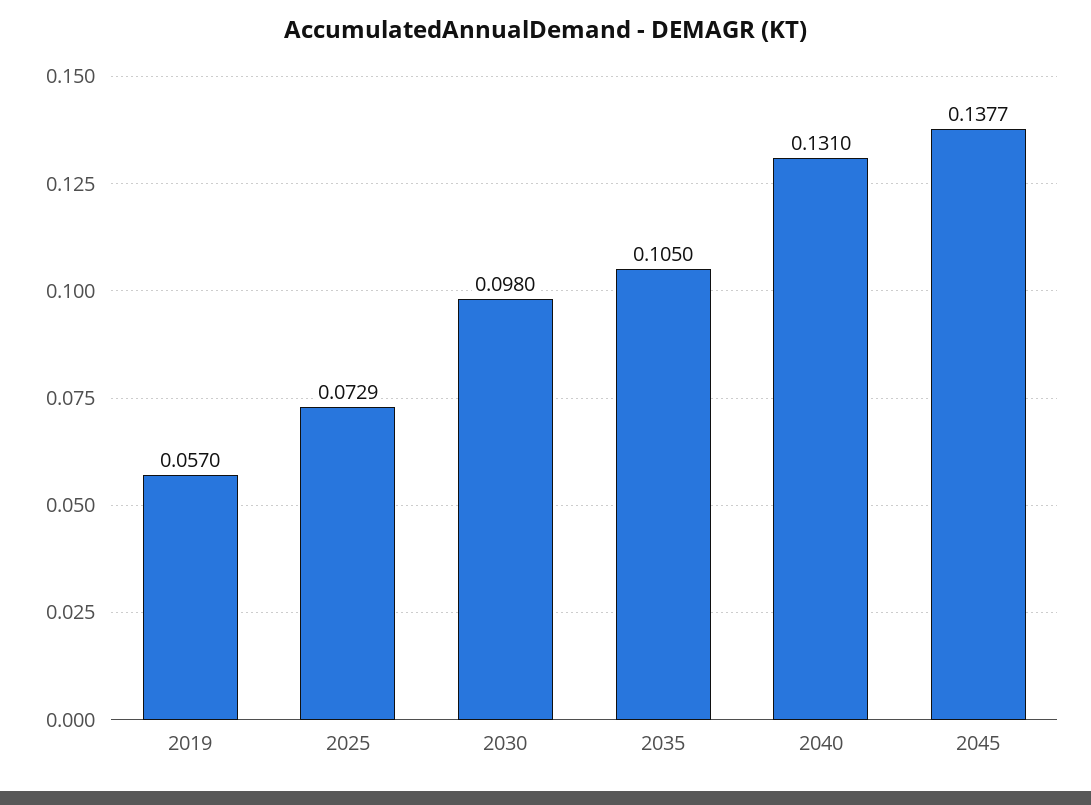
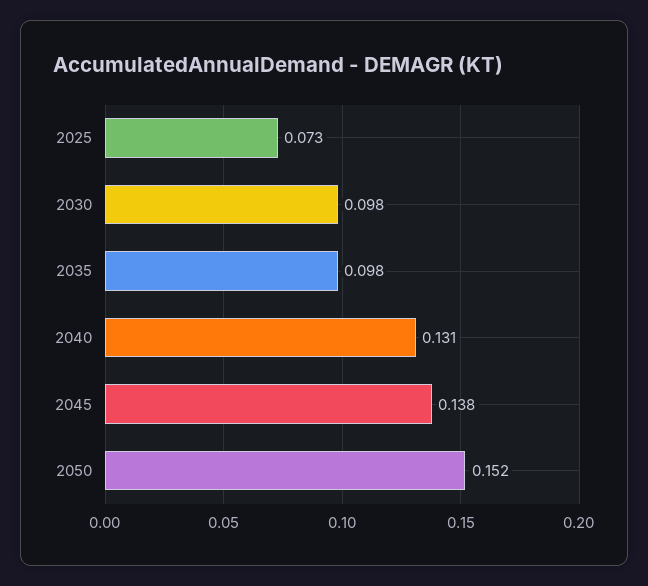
2019: 0.057 -> none
2035: 0.105 -> 0.098
2050: none -> 0.152

